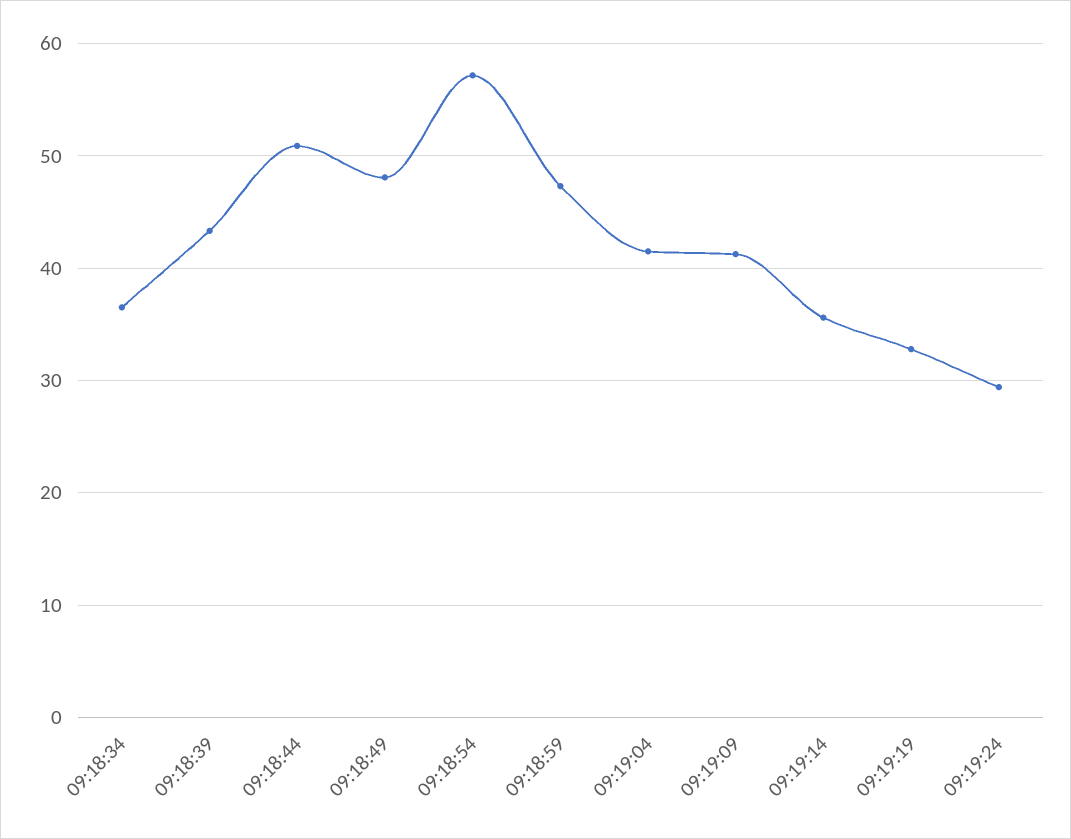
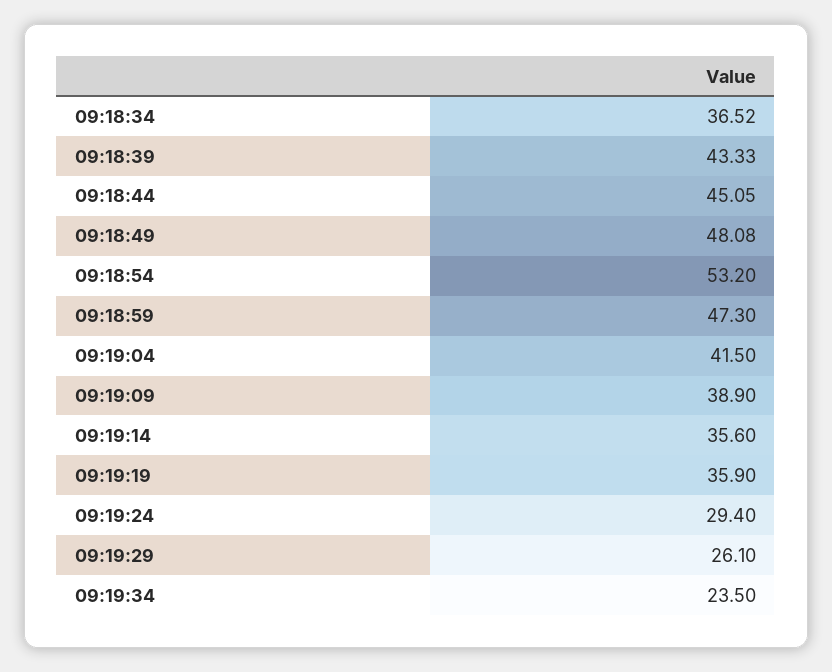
09:18:44: 51 -> 45.05
09:18:54: 57 -> 53.2
09:19:09: 41 -> 38.9
09:19:19: 33 -> 35.9
09:19:29: none -> 26.1
09:19:34: none -> 23.5

